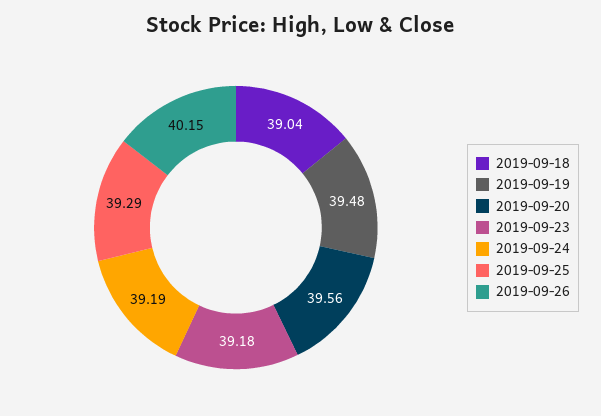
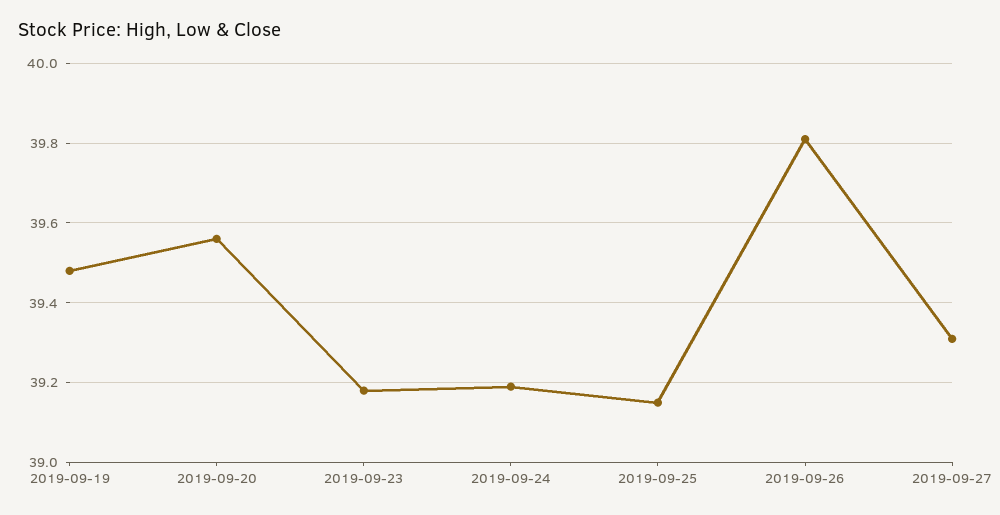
2019-09-18: 39.04 -> none
2019-09-25: 39.29 -> 39.15
2019-09-26: 40.15 -> 39.8
2019-09-27: none -> 39.3

